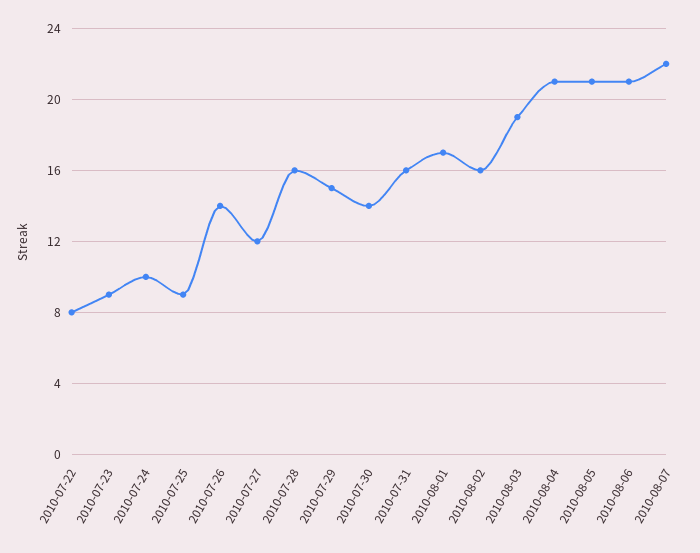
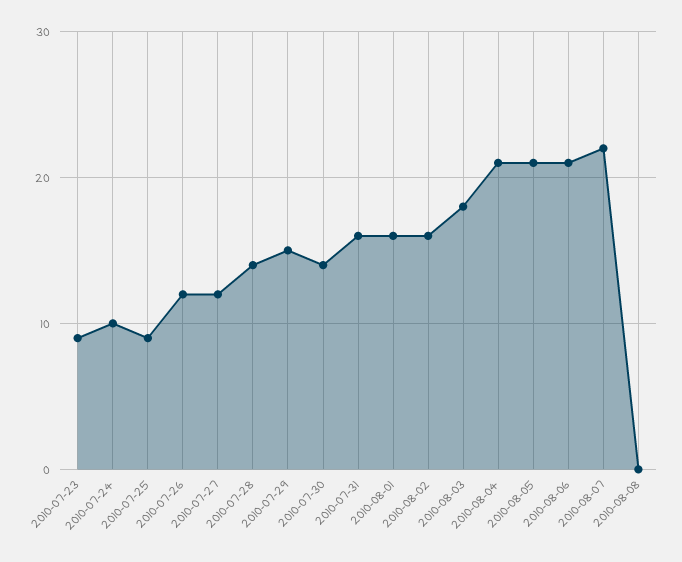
2010-07-22: 8 -> none
2010-07-26: 14 -> 12
2010-07-28: 16 -> 14
2010-08-01: 17 -> 16
2010-08-03: 19 -> 18
2010-08-08: none -> 0

